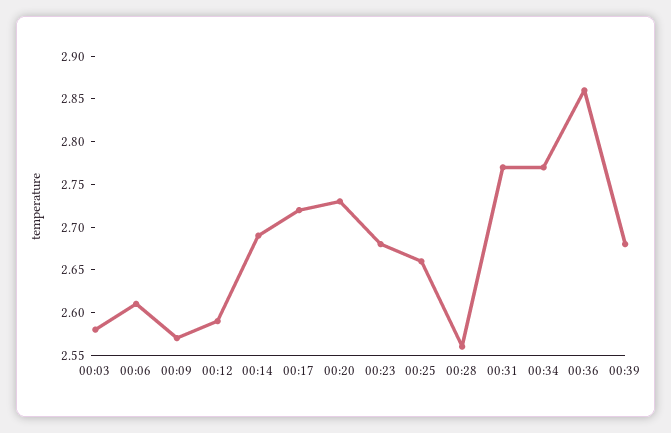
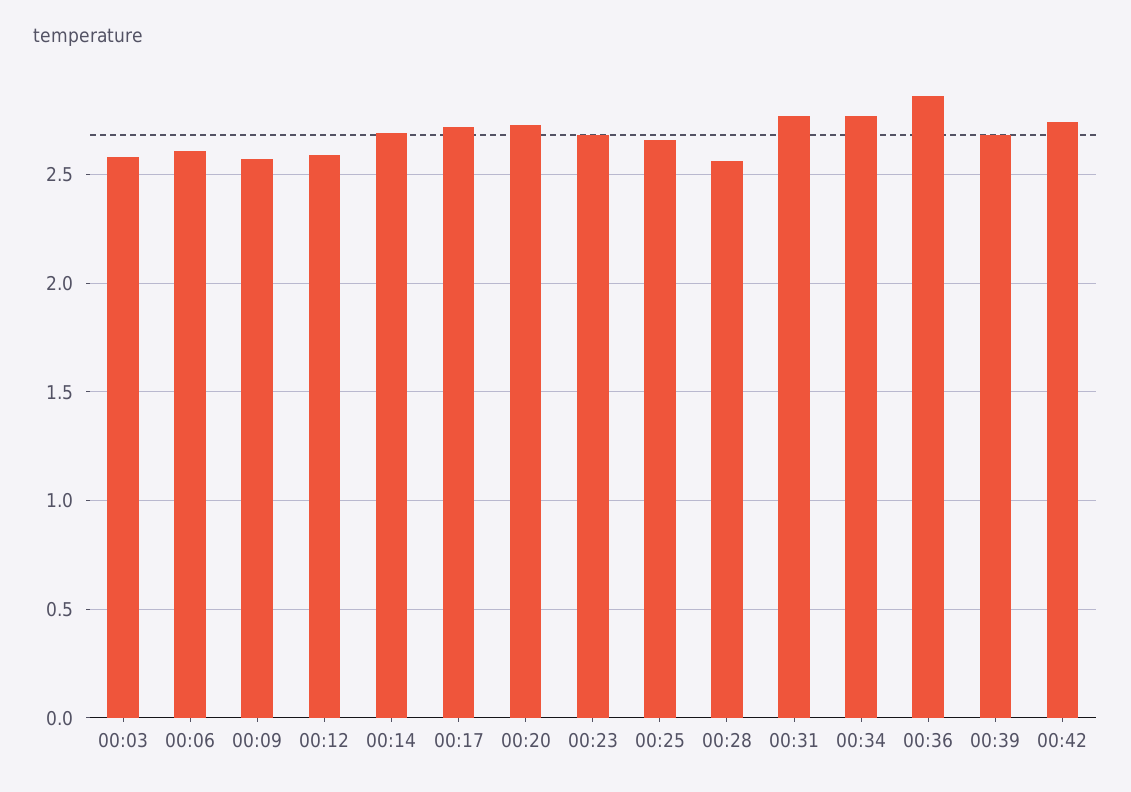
00:42: none -> 2.75

